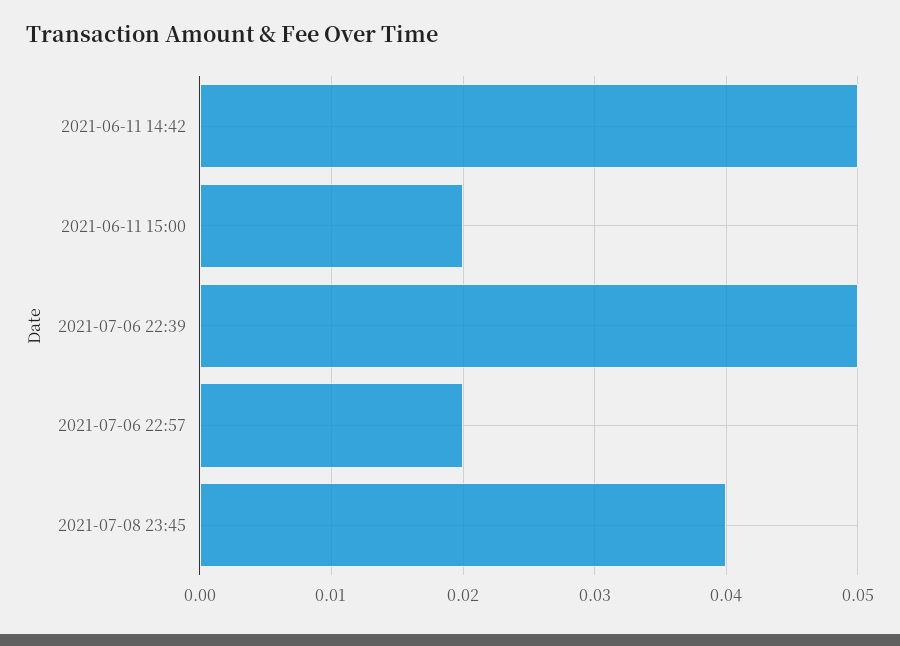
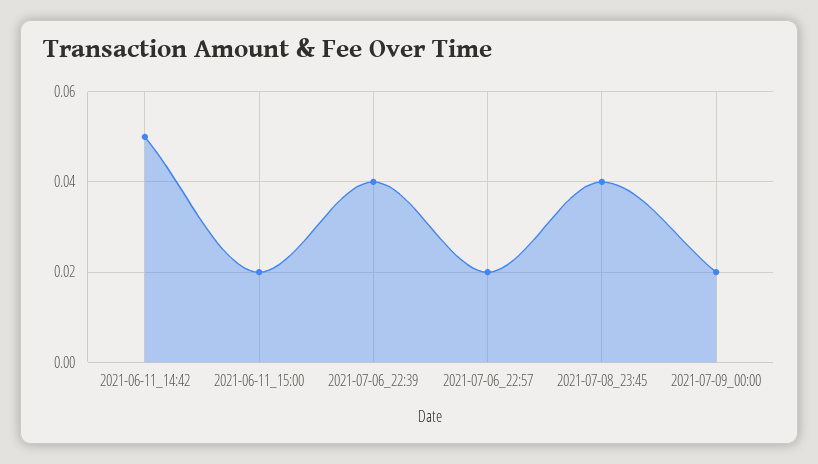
2021-07-06 22:39: 0.05 -> 0.04
2021-07-09_00:00: none -> 0.02

